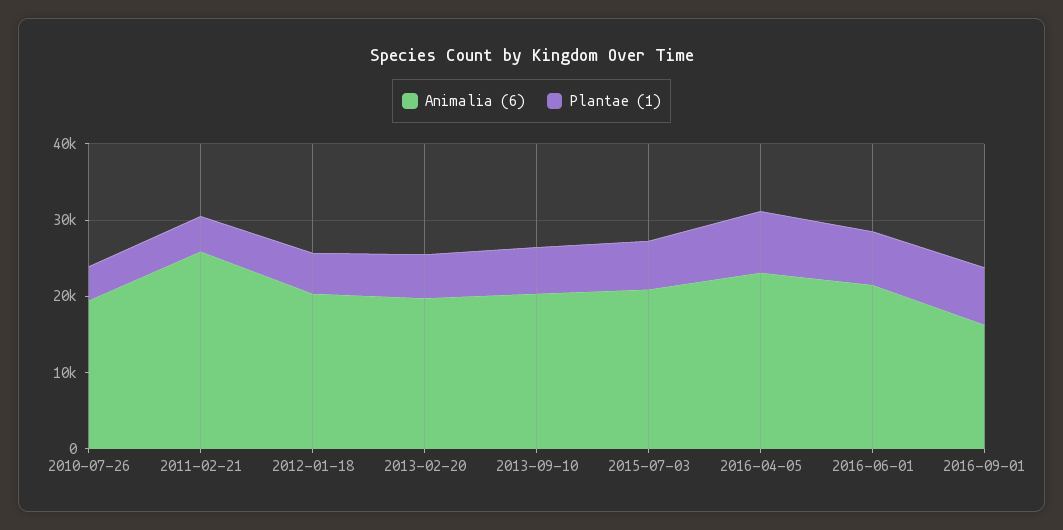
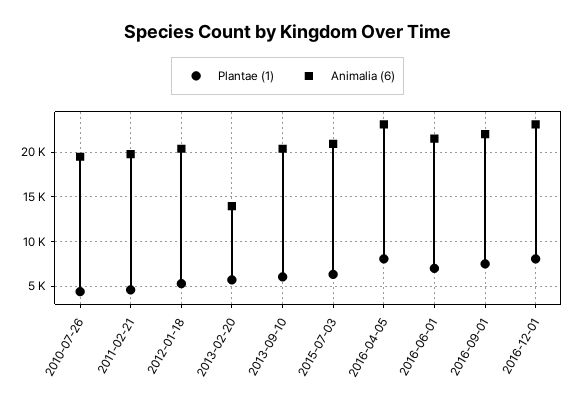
Animalia (6), 2011-02-21: 26000 -> 20000
Animalia (6), 2013-02-20: 20000 -> 14000
Animalia (6), 2016-09-01: 16000 -> 22000
Plantae (1), 2016-12-01: none -> 8000
Animalia (6), 2016-12-01: none -> 23000

